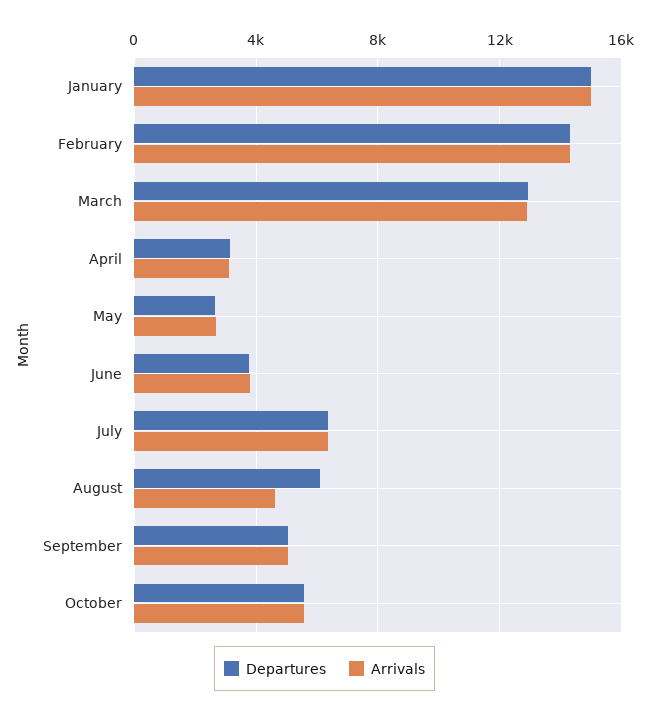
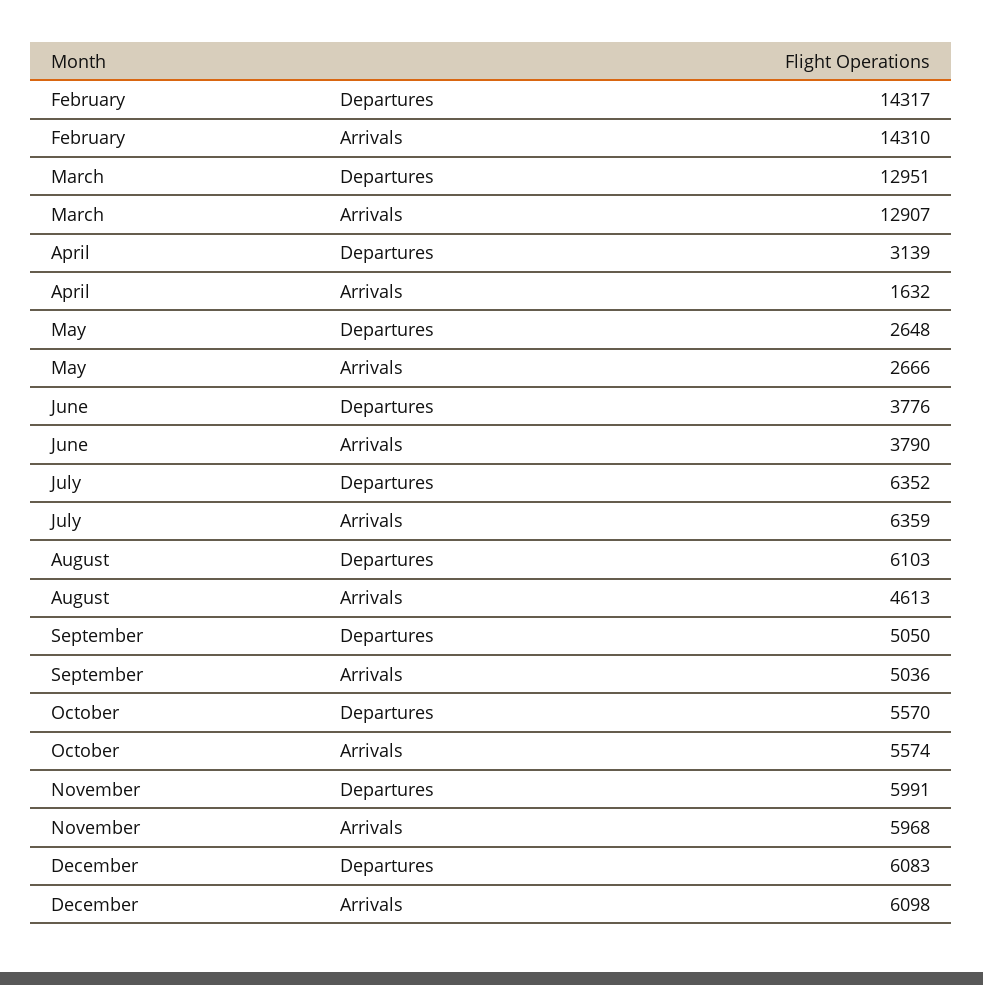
Departures, January: 15000 -> none
Arrivals, January: 15000 -> none
Arrivals, April: 3000 -> 1632
Departures, November: none -> 5991
Arrivals, November: none -> 5968
Departures, December: none -> 6083
Arrivals, December: none -> 6098

